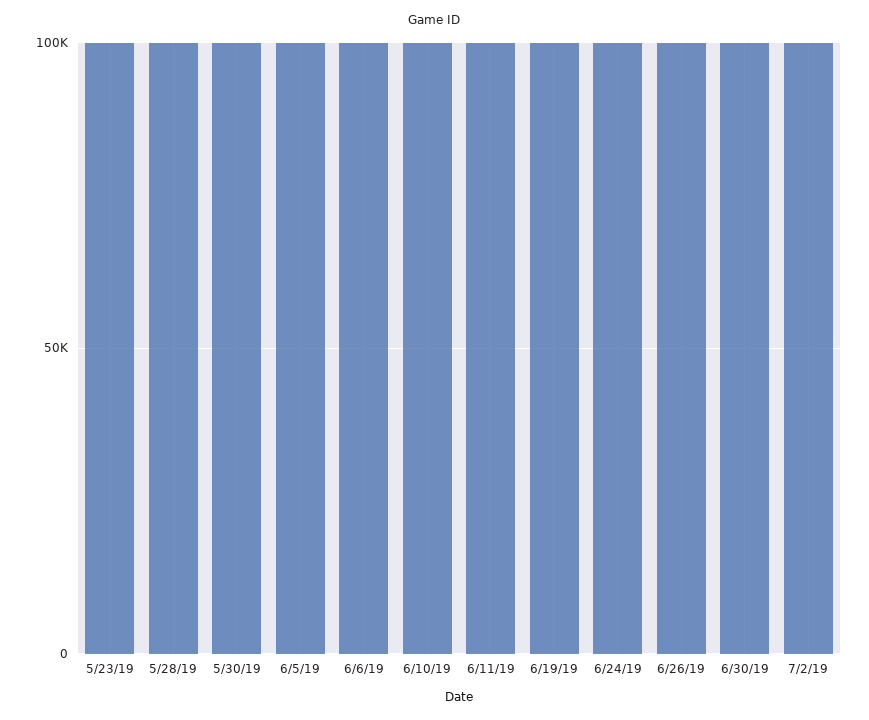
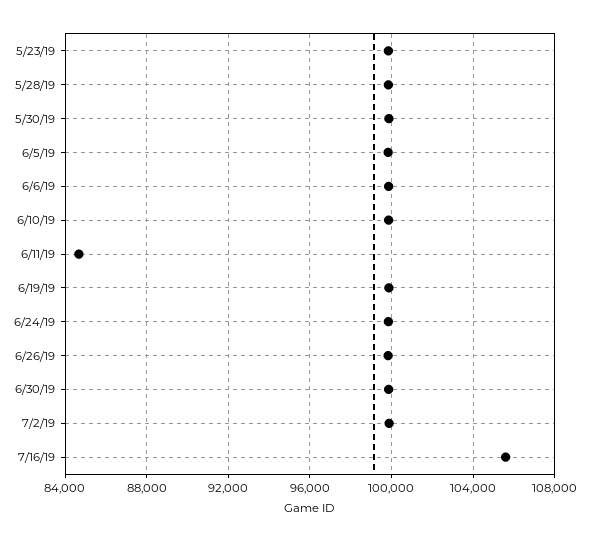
6/11/19: 100000 -> 84500
7/16/19: none -> 105500

